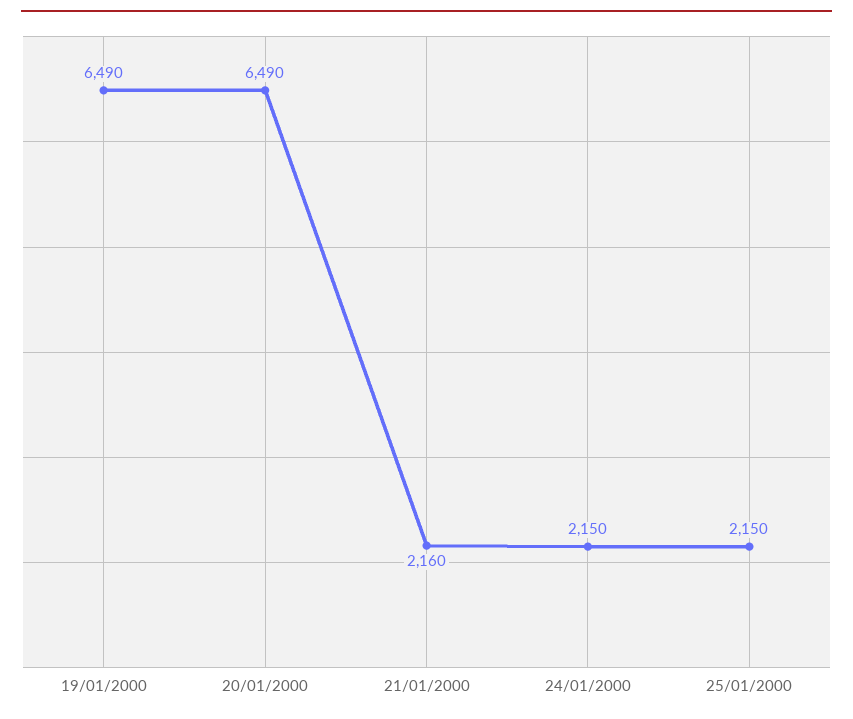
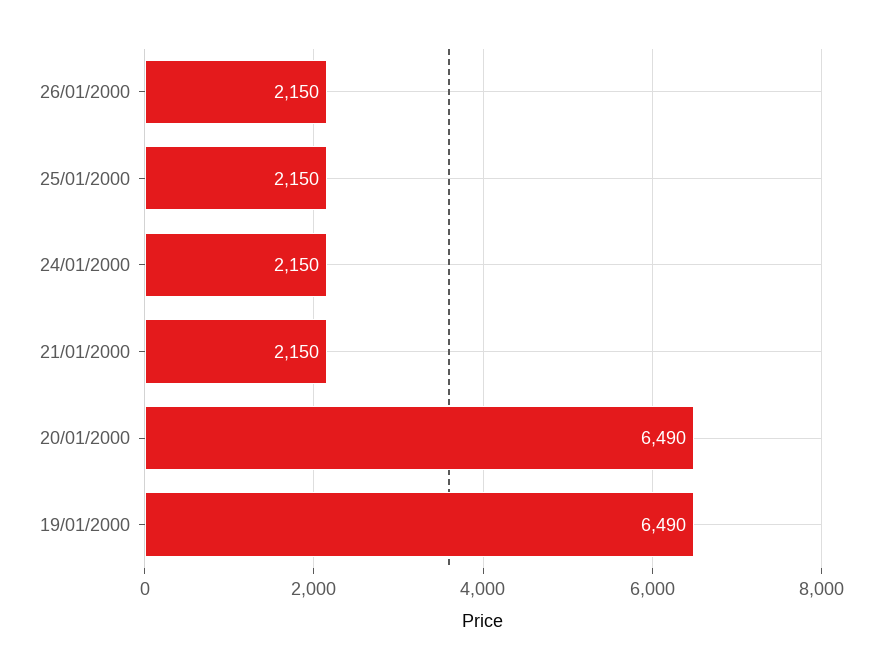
21/01/2000: 2160 -> 2150
26/01/2000: none -> 2150

